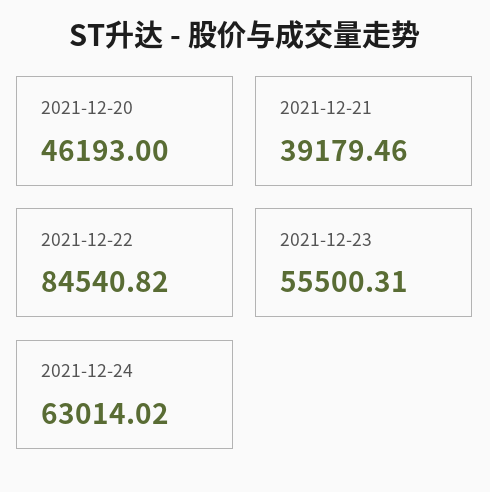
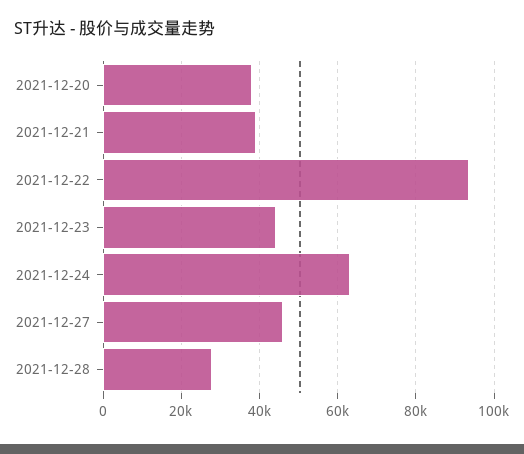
2021-12-20: 46193 -> 38000
2021-12-22: 84540.82 -> 94000
2021-12-23: 55500.31 -> 44000
2021-12-27: none -> 46000
2021-12-28: none -> 28000

